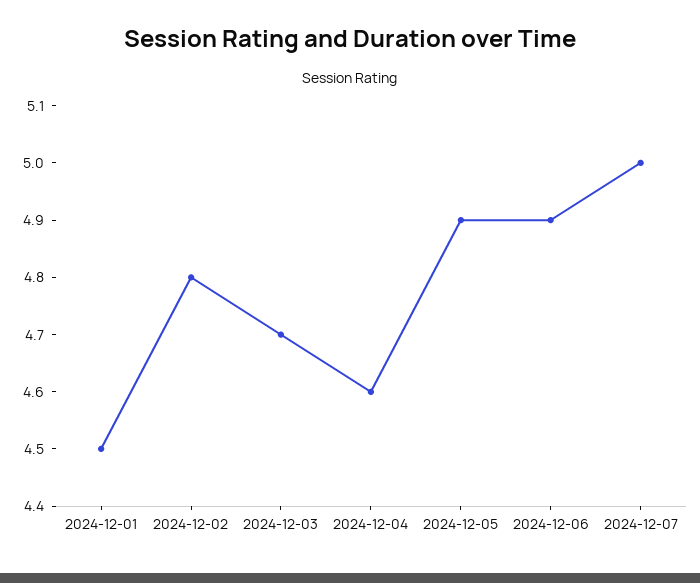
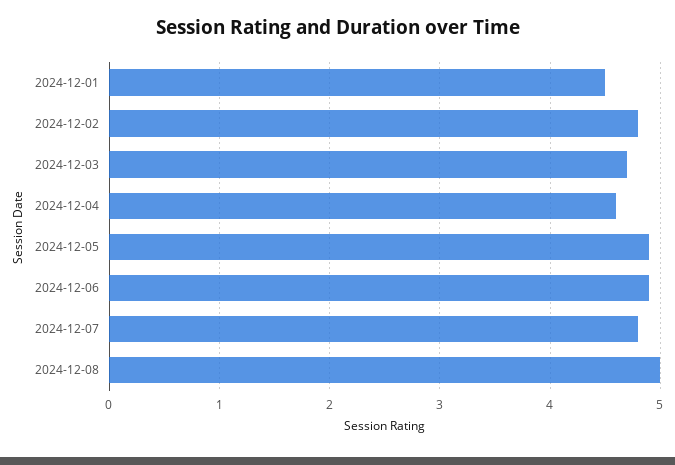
2024-12-07: 5 -> 4.8
2024-12-08: none -> 5

